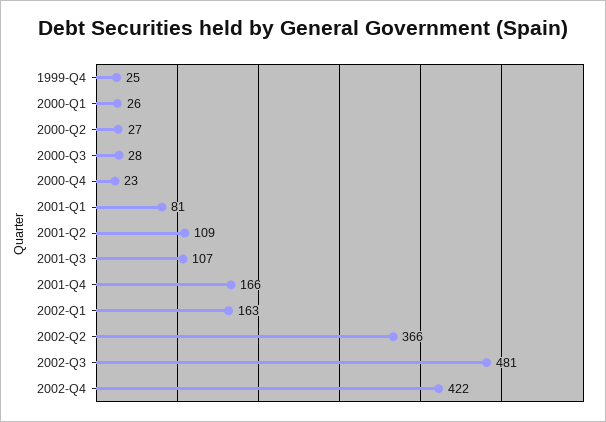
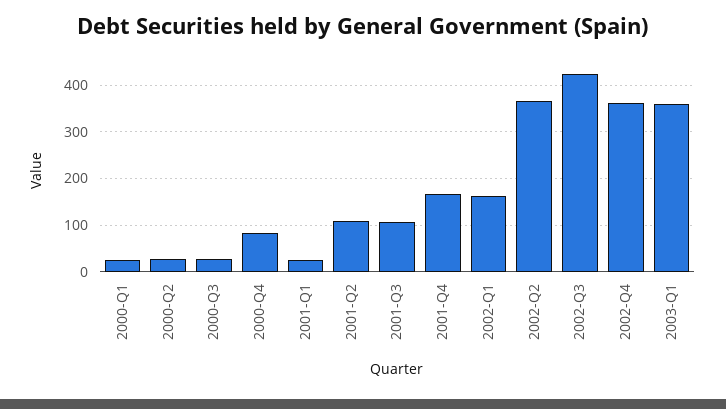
1999-Q4: 25 -> none
2000-Q4: 23 -> 80
2001-Q1: 81 -> 20
2002-Q3: 481 -> 420
2002-Q4: 422 -> 360
2003-Q1: none -> 360

